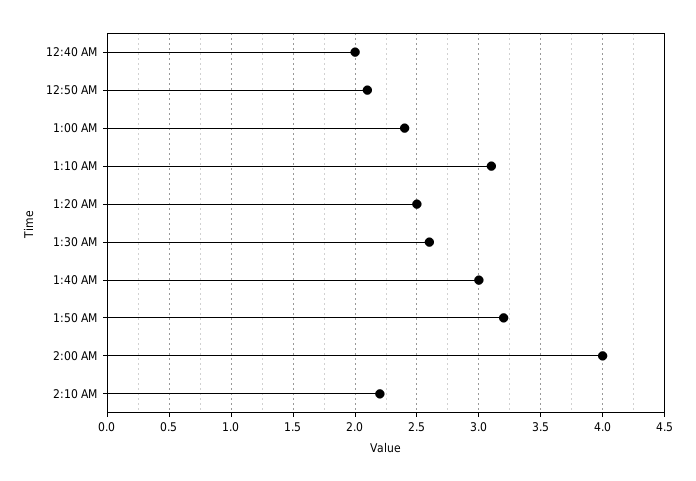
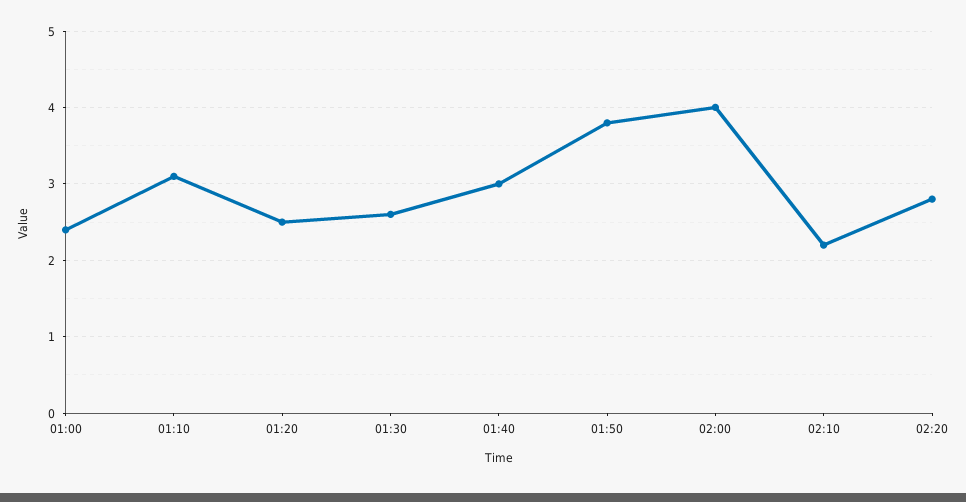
12:40 AM: 2 -> none
12:50 AM: 2.1 -> none
1:50 AM: 3.2 -> 3.8
02:20: none -> 2.8

